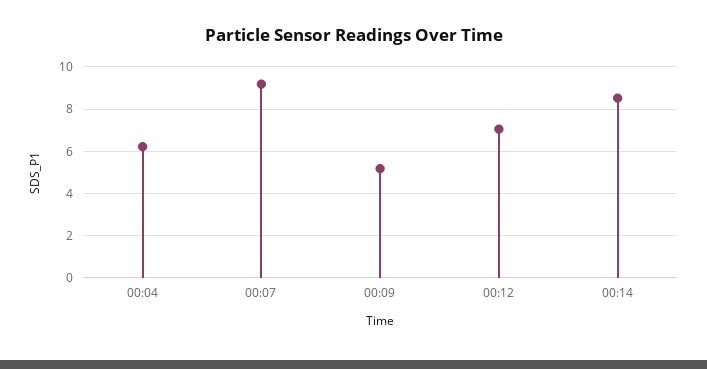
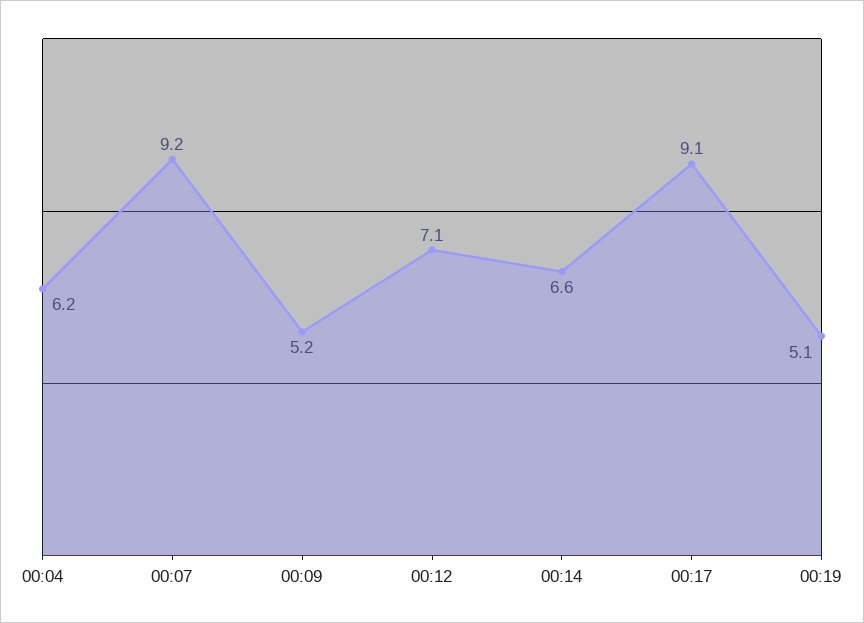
00:14: 8.5 -> 6.6
00:17: none -> 9.1
00:19: none -> 5.1

